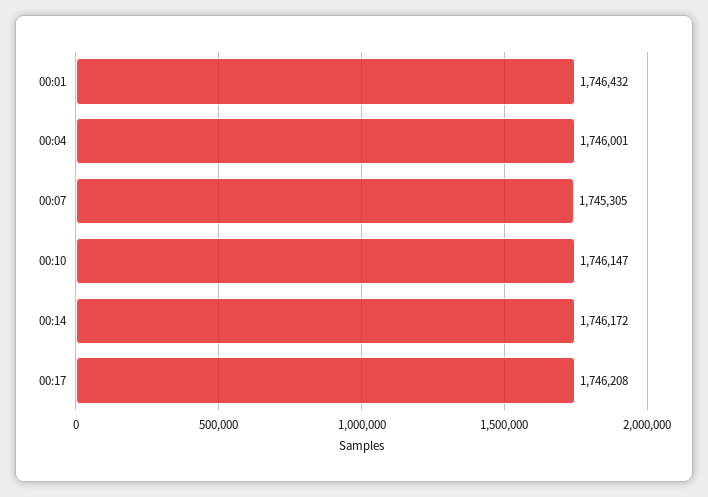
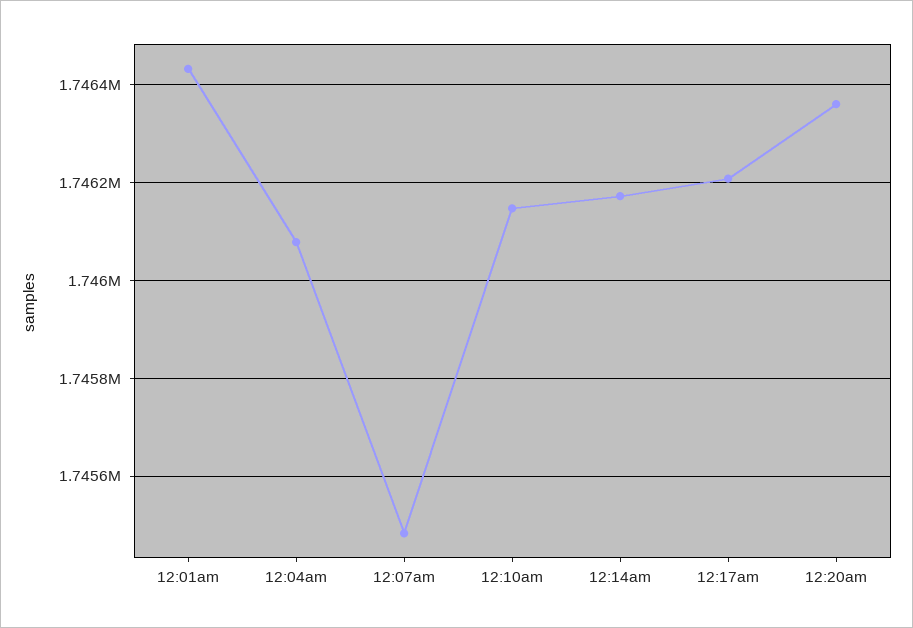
00:04: 1746001 -> 1746080
00:07: 1745305 -> 1745480
12:20am: none -> 1746360

